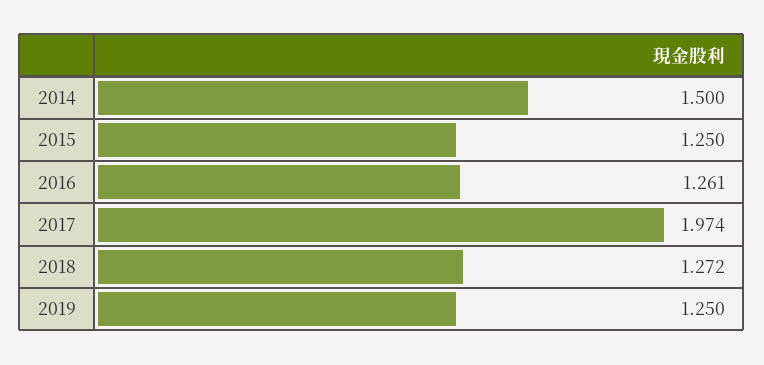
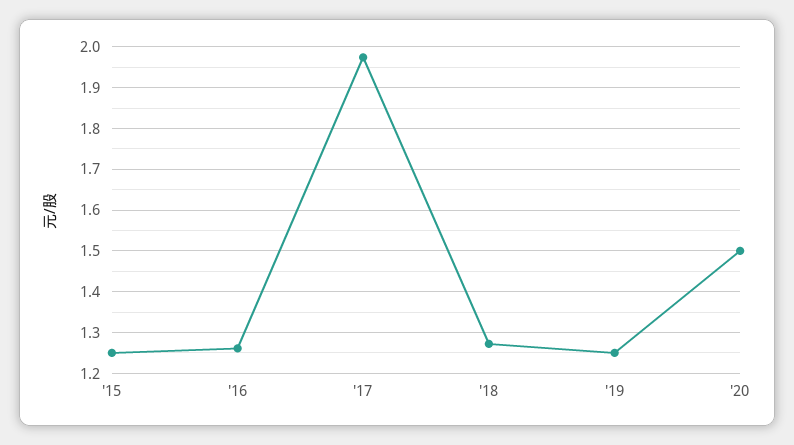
2014: 1.5 -> none
'20: none -> 1.5

